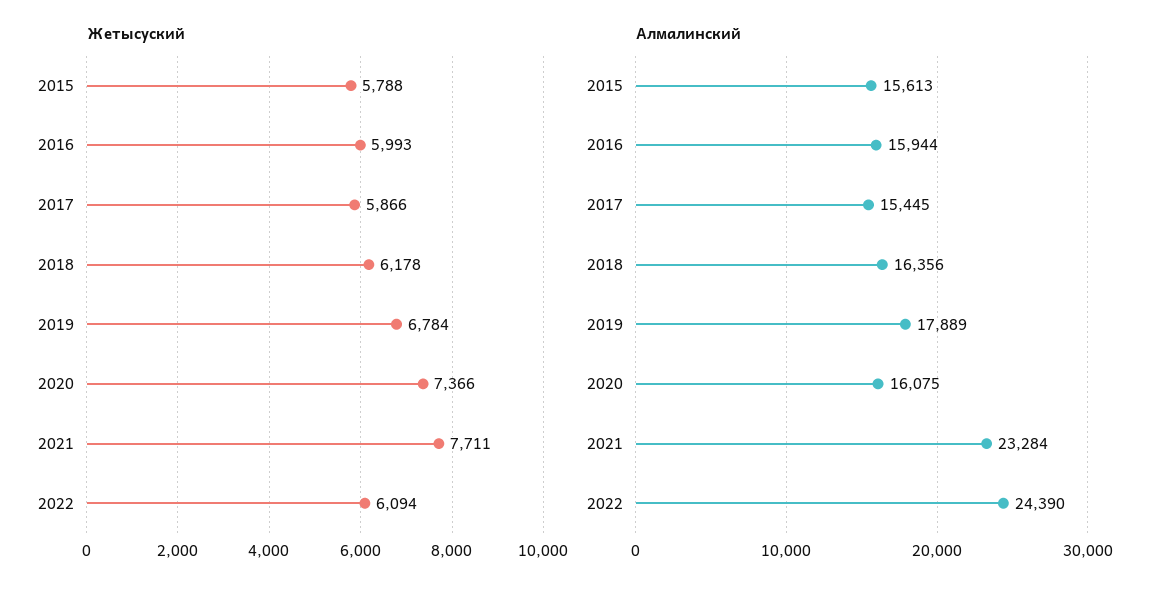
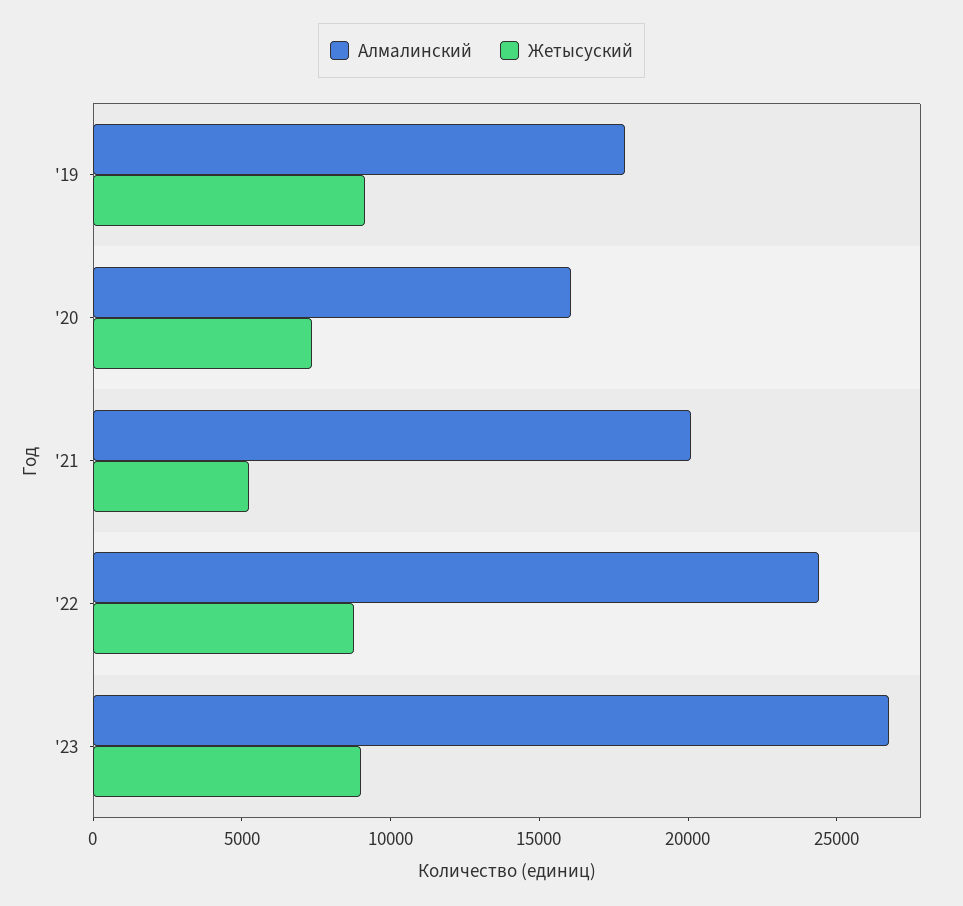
Жетысуский, 2015: 5788 -> none
Жетысуский, 2016: 5993 -> none
Жетысуский, 2017: 5866 -> none
Жетысуский, 2018: 6178 -> none
Жетысуский, 2019: 6784 -> 9000
Жетысуский, 2021: 7711 -> 5000
Жетысуский, 2022: 6094 -> 9000
Алмалинский, 2015: 15613 -> none
Алмалинский, 2016: 15944 -> none
Алмалинский, 2017: 15445 -> none
Алмалинский, 2018: 16356 -> none
Алмалинский, 2021: 23284 -> 20000
Алмалинский, '23: none -> 27000
Жетысуский, '23: none -> 9000

